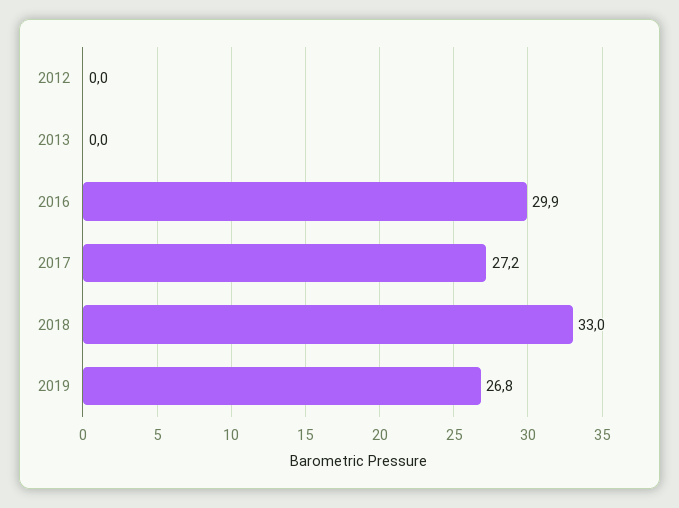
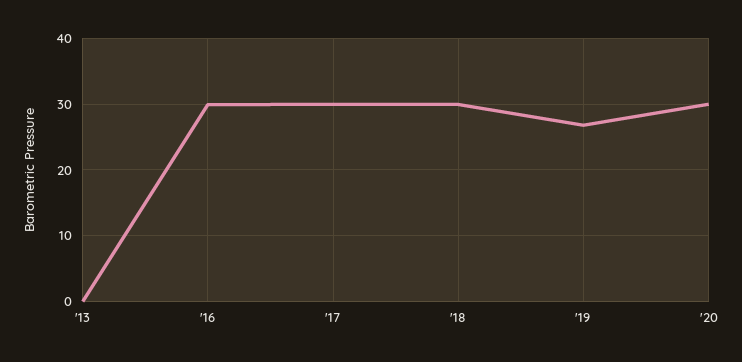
2012: 0 -> none
2017: 27.2 -> 30
2018: 33 -> 30
'20: none -> 30

